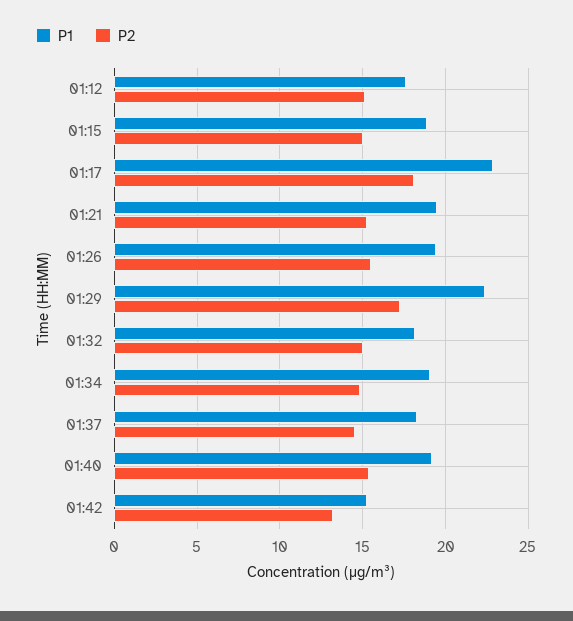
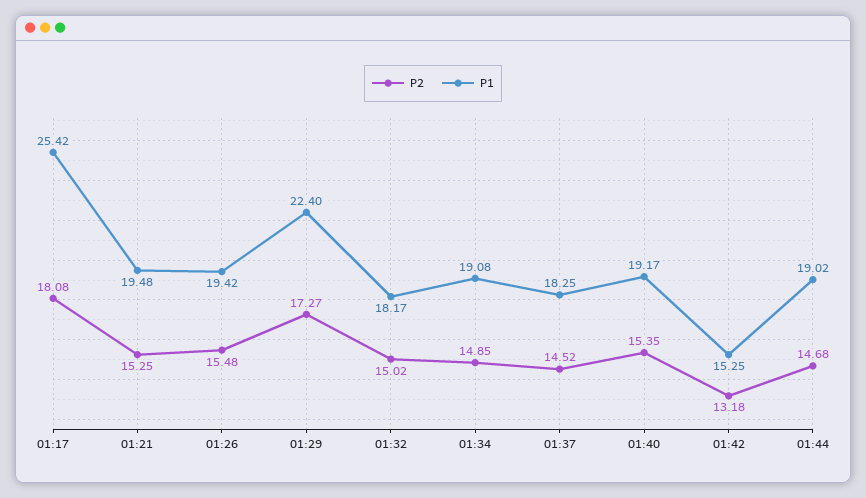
P1, 01:12: 17.5 -> none
P2, 01:12: 15 -> none
P1, 01:15: 19 -> none
P2, 01:15: 15 -> none
P1, 01:17: 23 -> 25.42
P2, 01:44: none -> 14.68
P1, 01:44: none -> 19.02

